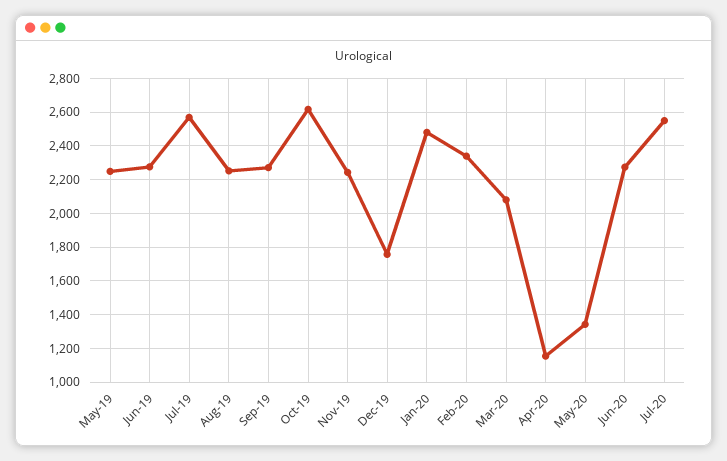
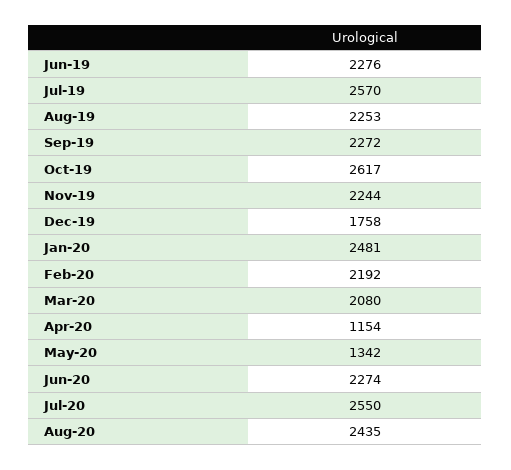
May-19: 2250 -> none
Feb-20: 2350 -> 2192
Aug-20: none -> 2435

